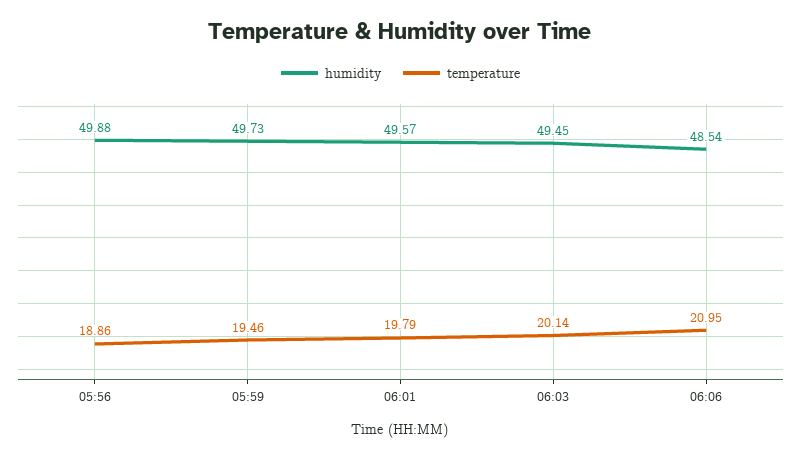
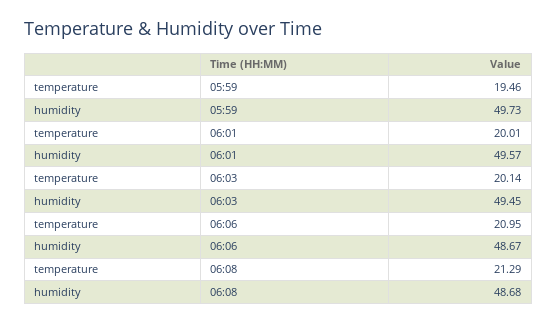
humidity, 05:56: 49.88 -> none
temperature, 05:56: 18.86 -> none
temperature, 06:01: 19.79 -> 20.01
humidity, 06:06: 48.54 -> 48.67
temperature, 06:08: none -> 21.29
humidity, 06:08: none -> 48.68

